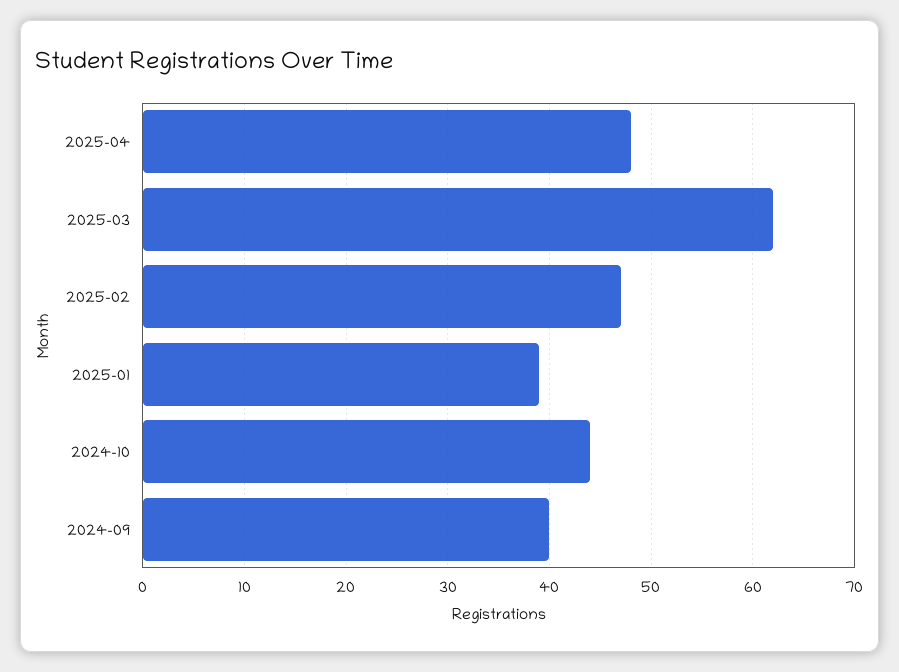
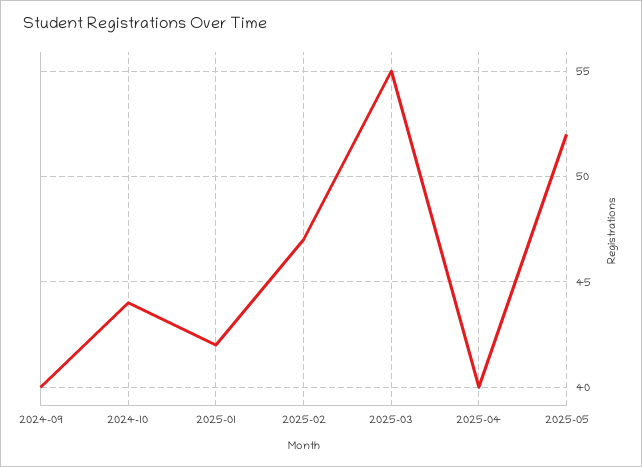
2025-04: 48 -> 40
2025-03: 62 -> 55
2025-01: 39 -> 42
2025-05: none -> 52

